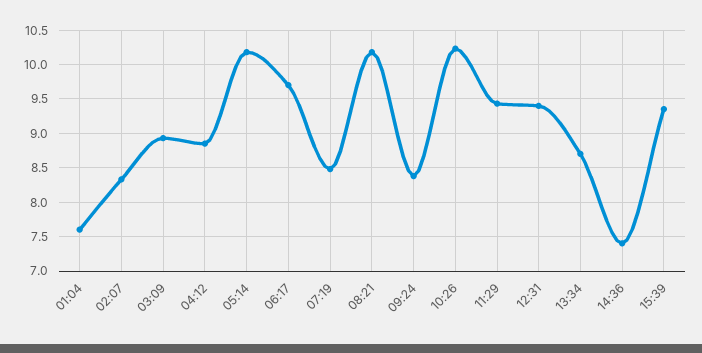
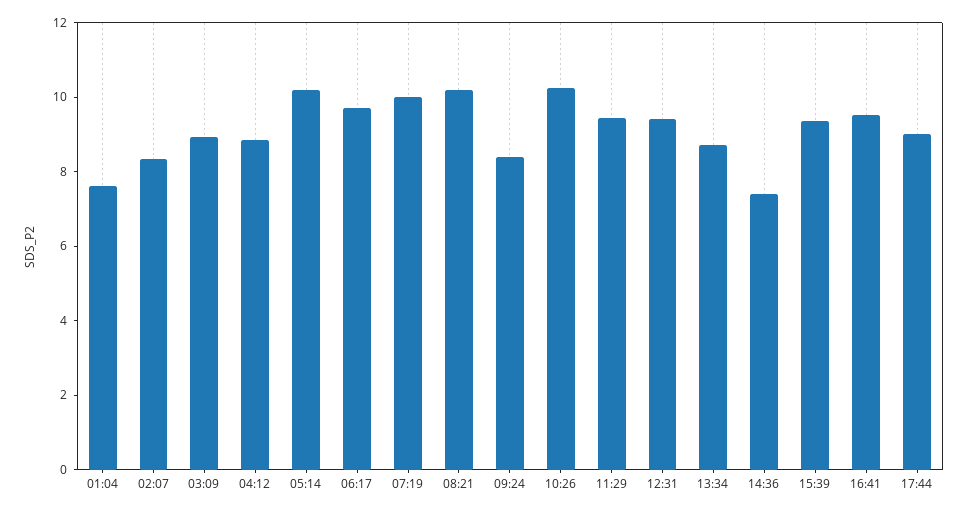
07:19: 8.5 -> 10
16:41: none -> 9.5
17:44: none -> 9

